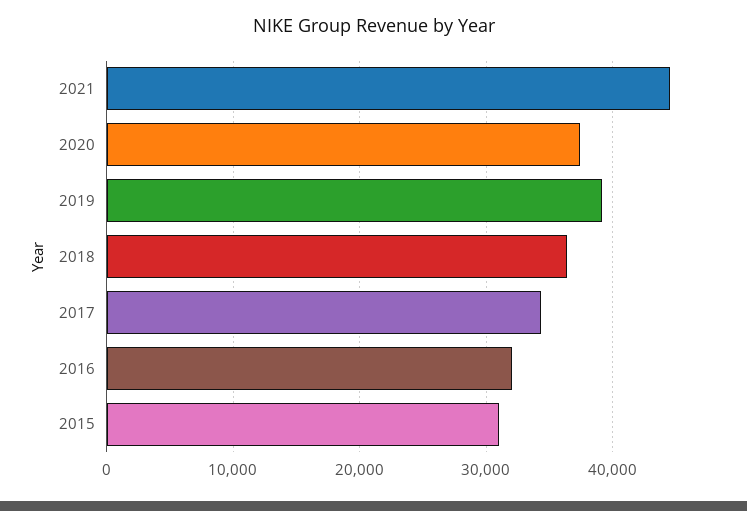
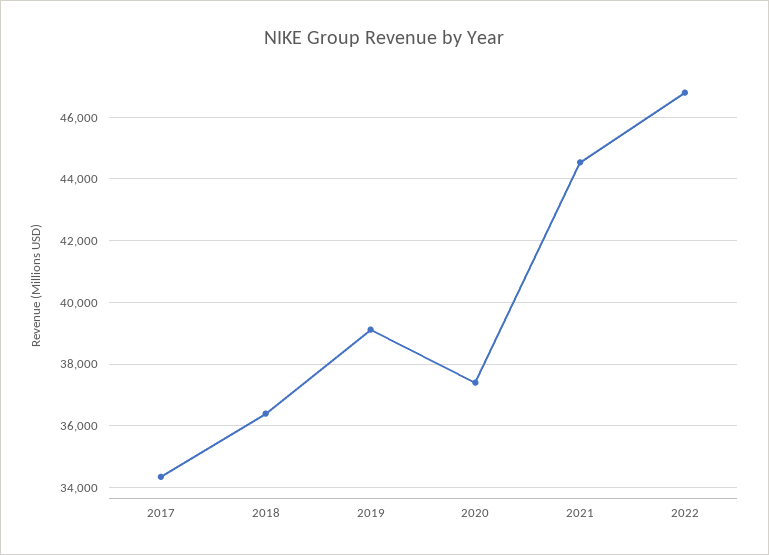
2016: 32000 -> none
2015: 31000 -> none
2022: none -> 46800

